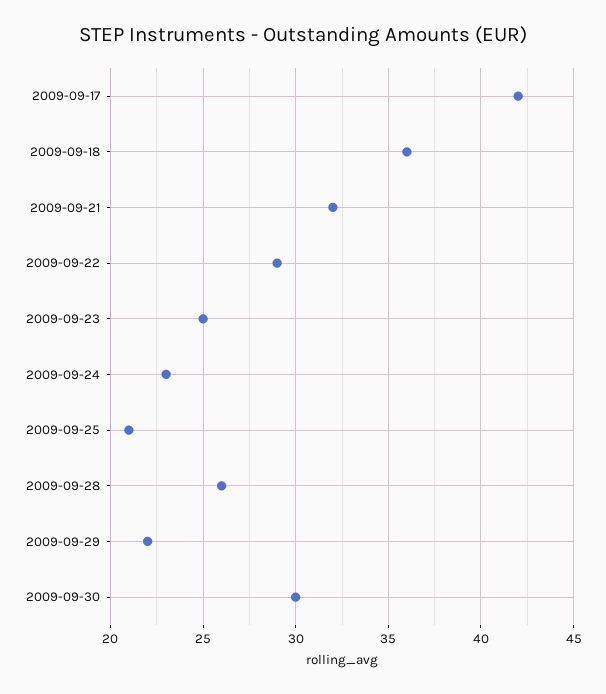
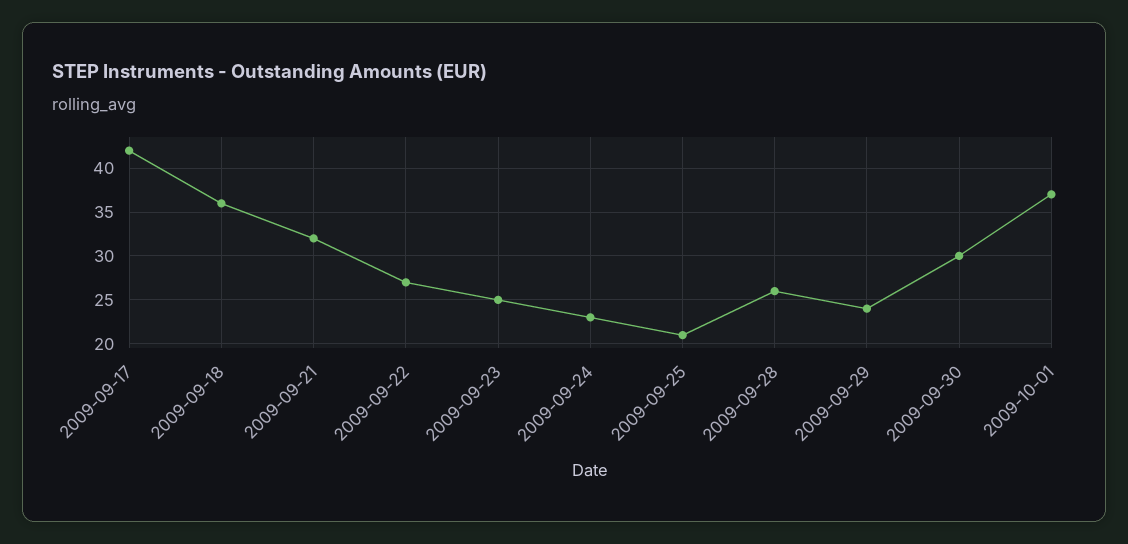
2009-09-22: 29 -> 27
2009-09-29: 22 -> 24
2009-10-01: none -> 37

